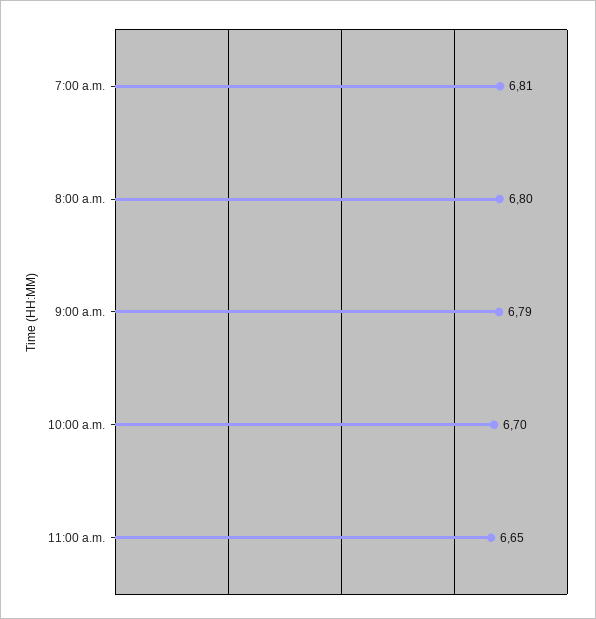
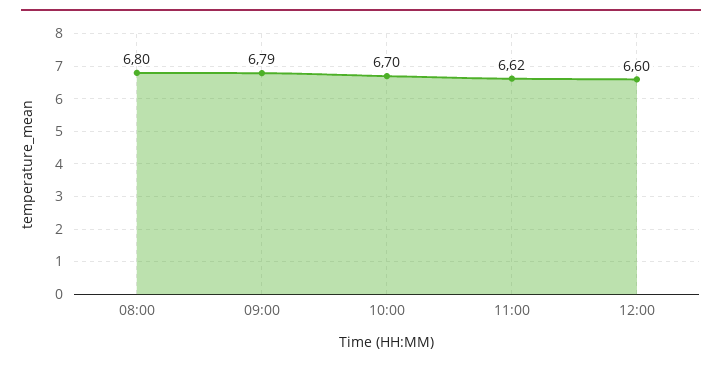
7:00 a.m.: 6.81 -> none
11:00 a.m.: 6.65 -> 6.62
12:00: none -> 6.6

